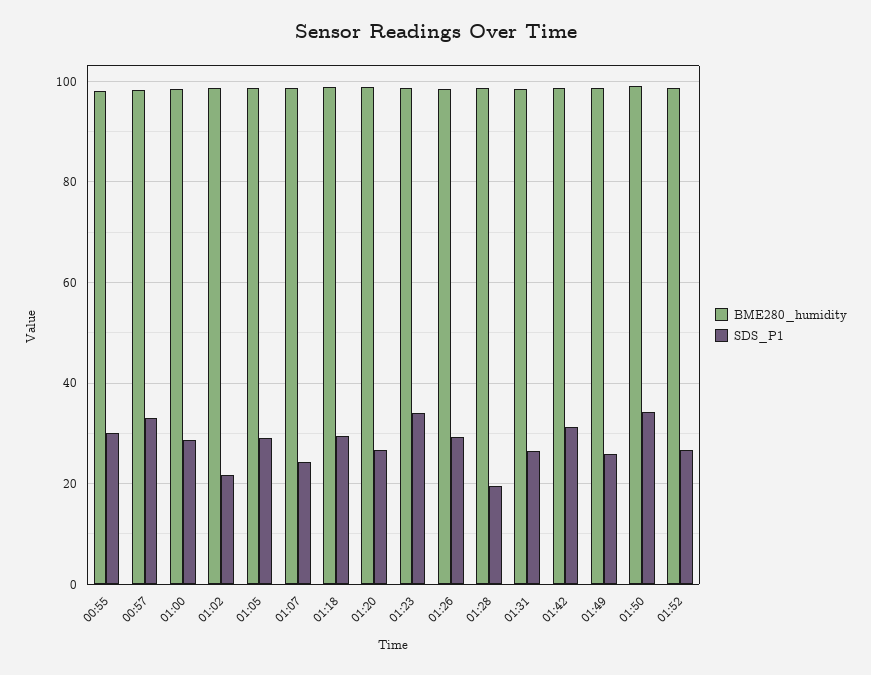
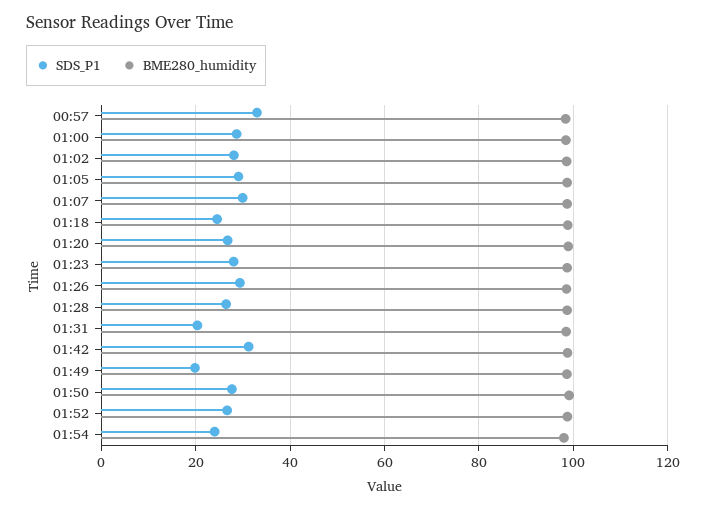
BME280_humidity, 00:55: 98 -> none
SDS_P1, 00:55: 30 -> none
SDS_P1, 01:02: 22 -> 28
SDS_P1, 01:07: 24 -> 30
SDS_P1, 01:18: 30 -> 24
SDS_P1, 01:23: 34 -> 28
SDS_P1, 01:28: 20 -> 26
SDS_P1, 01:31: 26 -> 20
SDS_P1, 01:49: 26 -> 20
SDS_P1, 01:50: 34 -> 28
SDS_P1, 01:54: none -> 24
BME280_humidity, 01:54: none -> 98

